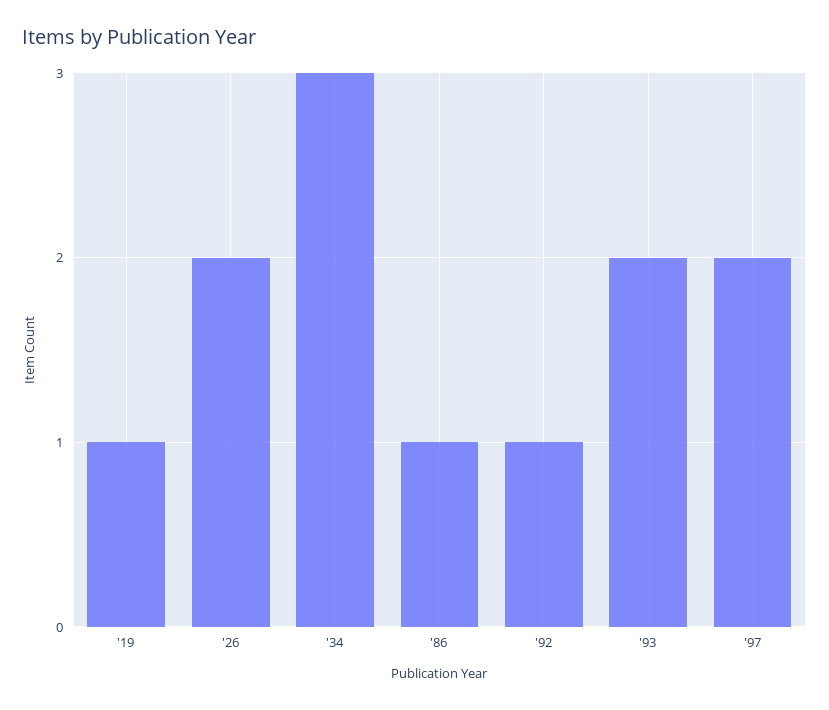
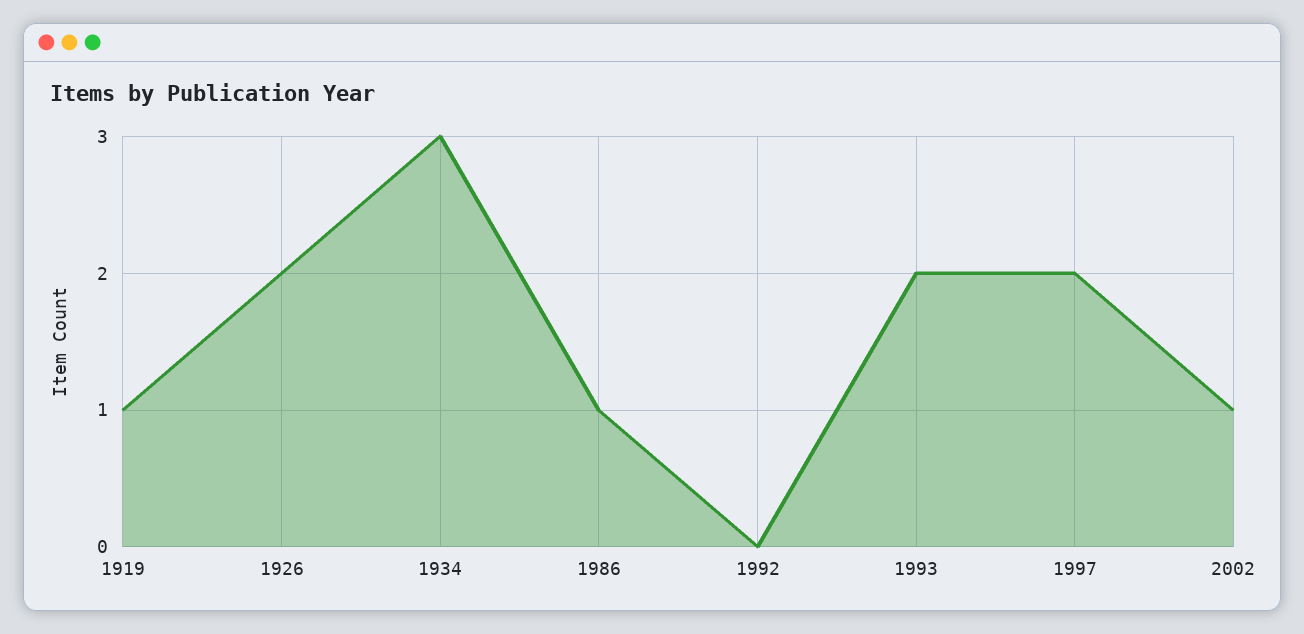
'92: 1 -> 0
2002: none -> 1

